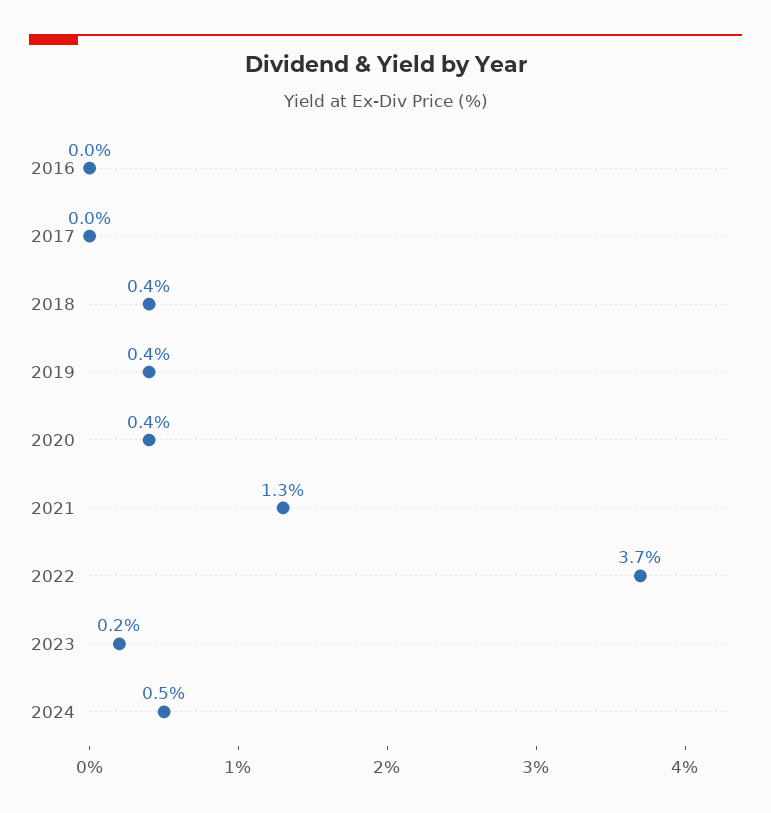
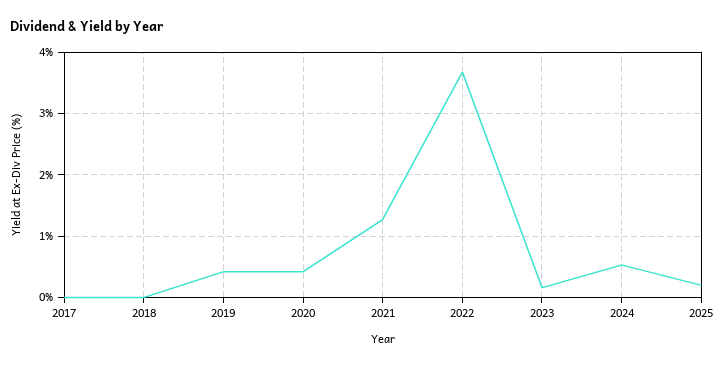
2016: 0 -> none
2018: 0.4 -> 0
2025: none -> 0.2

